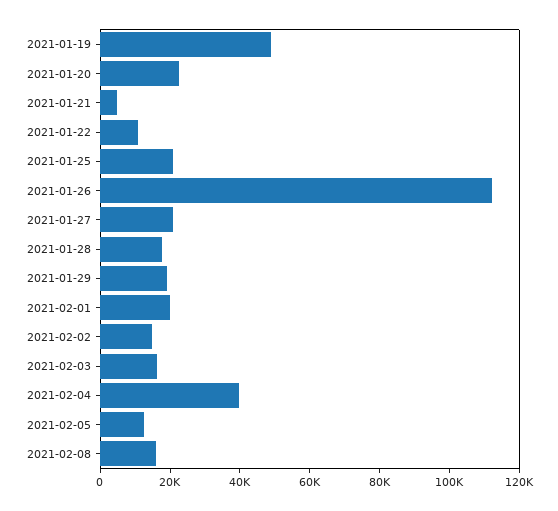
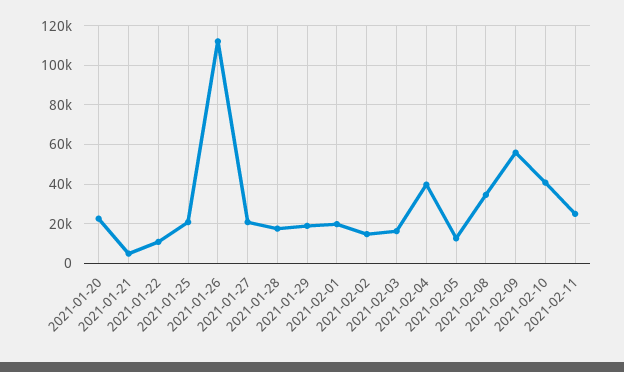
2021-01-19: 50000 -> none
2021-02-08: 15000 -> 35000
2021-02-09: none -> 55000
2021-02-10: none -> 40000
2021-02-11: none -> 25000

